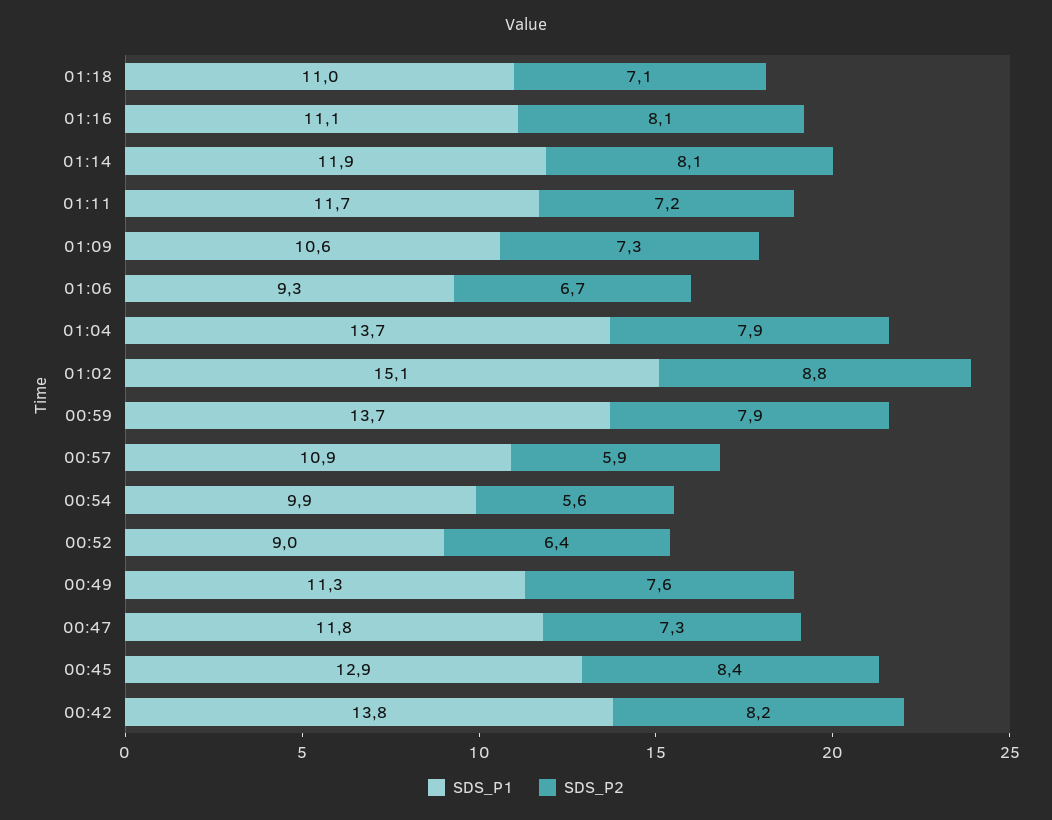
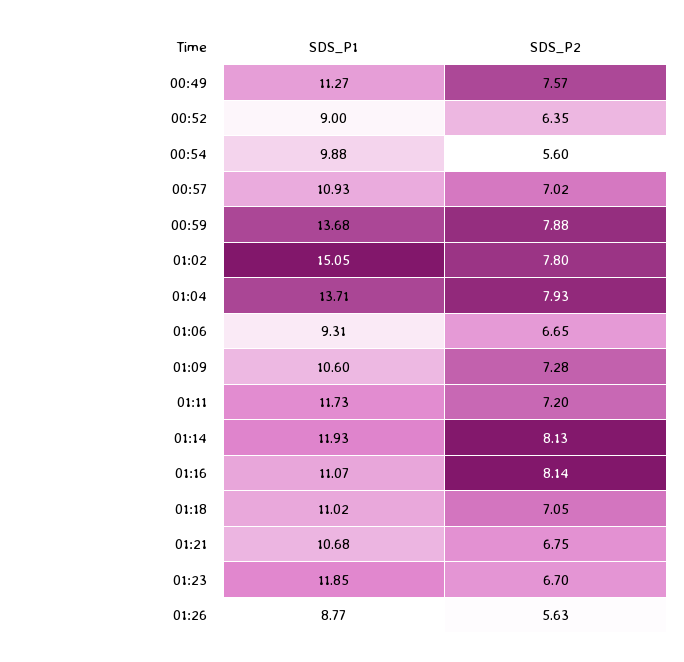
SDS_P2, 01:02: 8.8 -> 7.8
SDS_P2, 00:57: 5.9 -> 7.02
SDS_P1, 00:47: 11.8 -> none
SDS_P2, 00:47: 7.3 -> none
SDS_P1, 00:45: 12.9 -> none
SDS_P2, 00:45: 8.4 -> none
SDS_P1, 00:42: 13.8 -> none
SDS_P2, 00:42: 8.2 -> none
SDS_P1, 01:21: none -> 10.68
SDS_P2, 01:21: none -> 6.75
SDS_P1, 01:23: none -> 11.85
SDS_P2, 01:23: none -> 6.7
SDS_P1, 01:26: none -> 8.77
SDS_P2, 01:26: none -> 5.63

